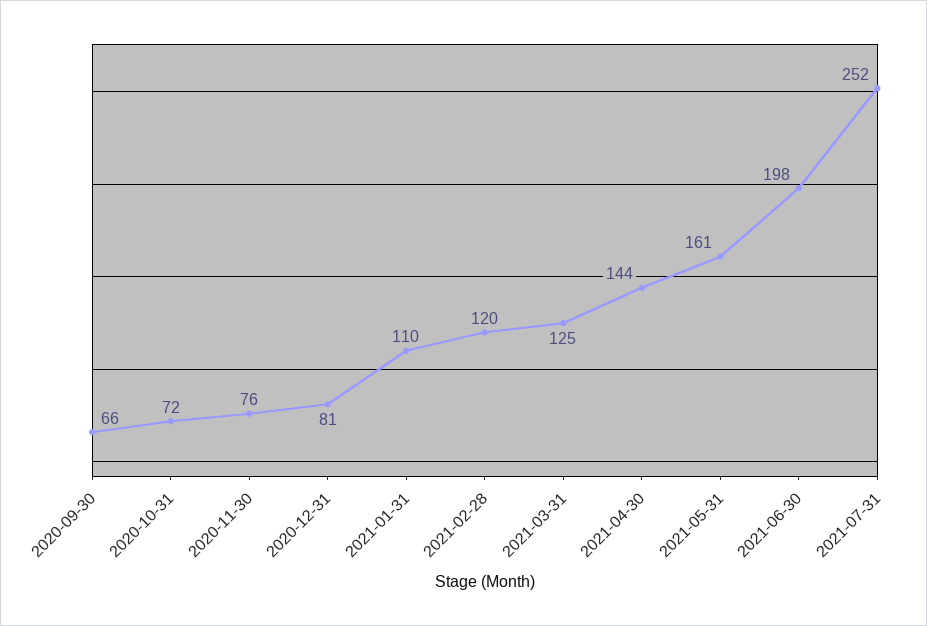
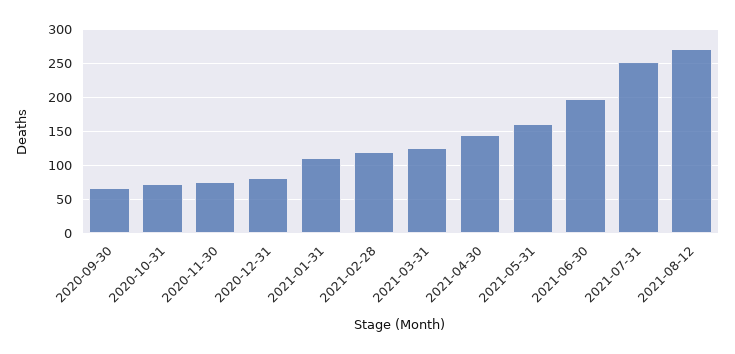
2021-08-12: none -> 270

